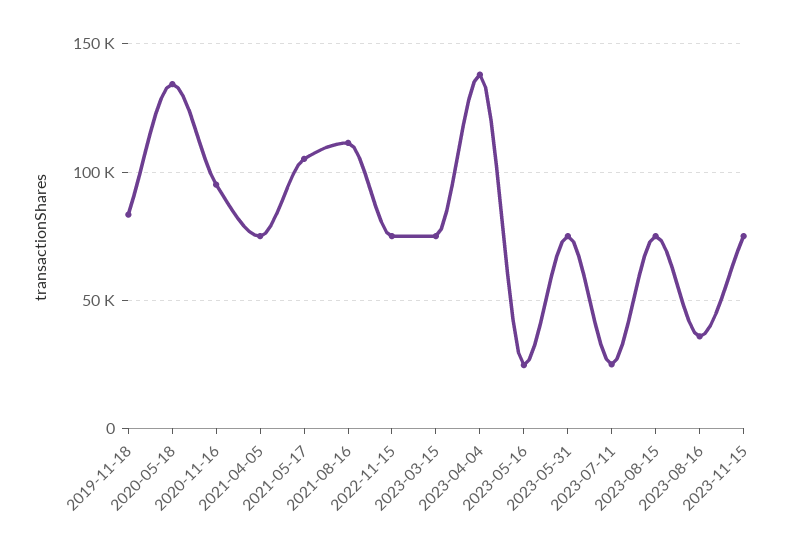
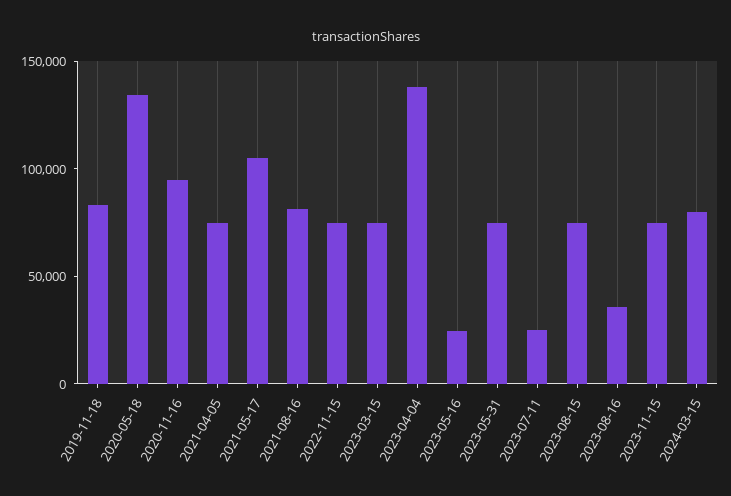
2021-08-16: 110000 -> 80000
2024-03-15: none -> 80000

